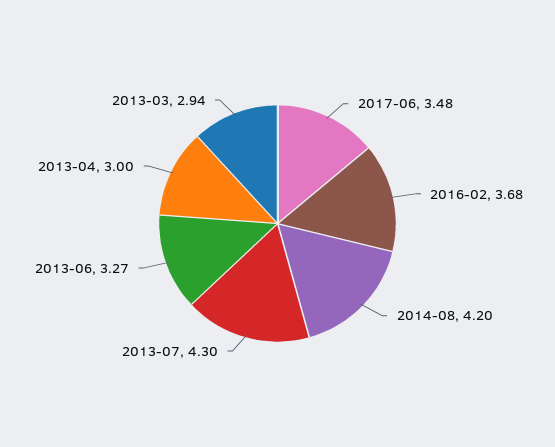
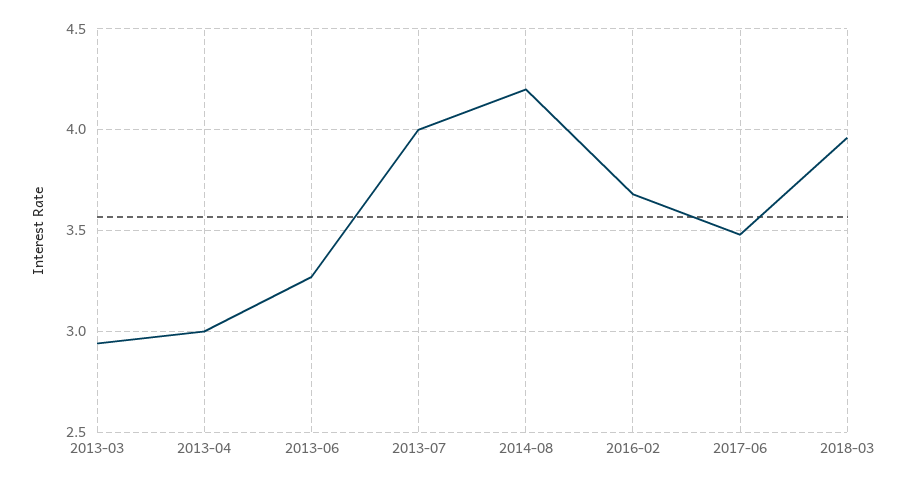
2013-07: 4.3 -> 4
2018-03: none -> 3.95

